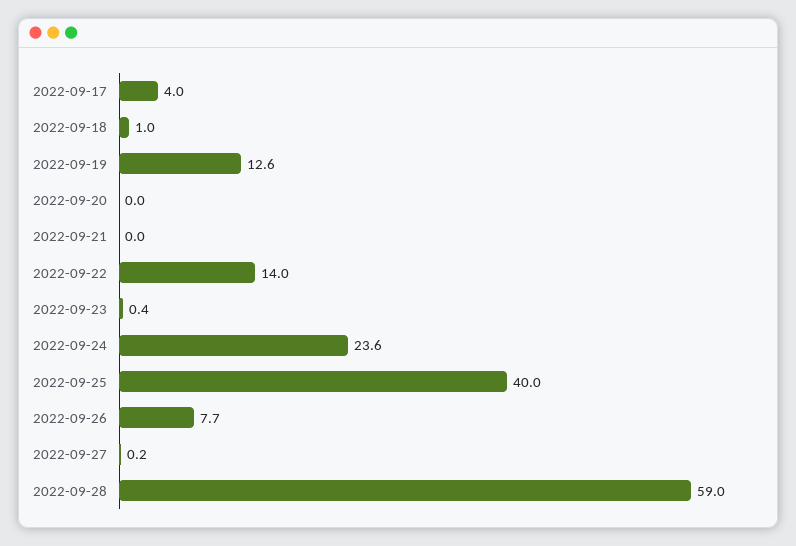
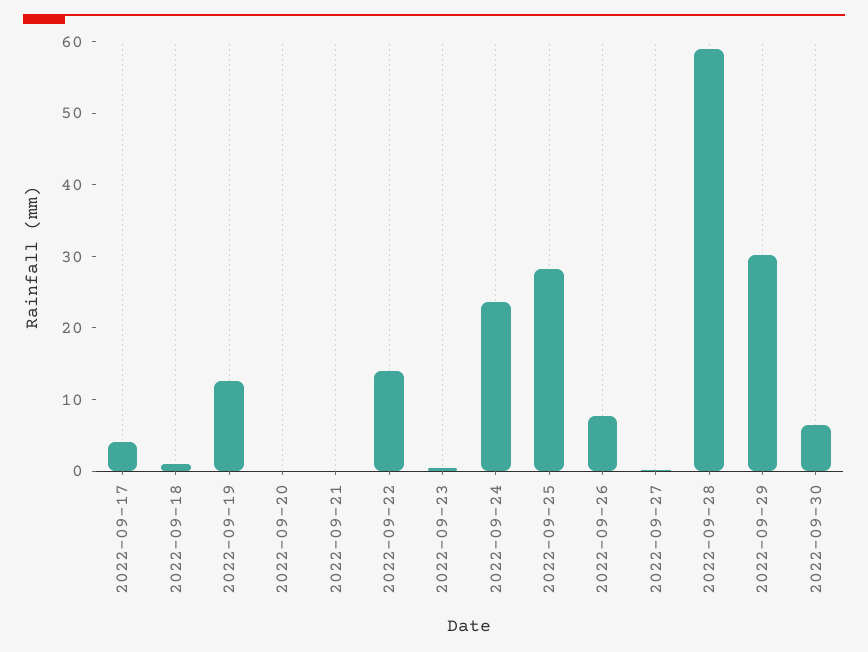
2022-09-25: 40 -> 28
2022-09-29: none -> 30
2022-09-30: none -> 6

